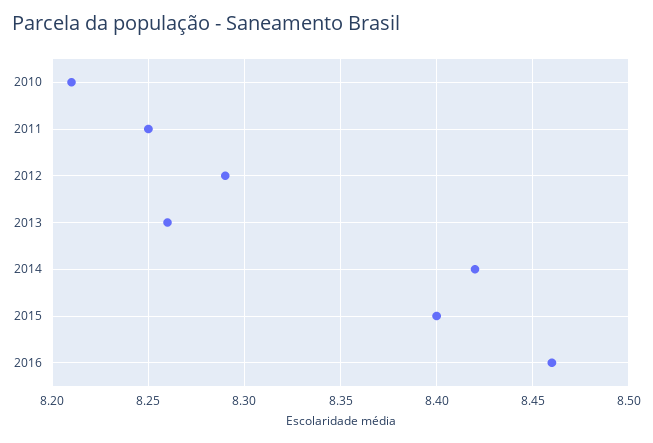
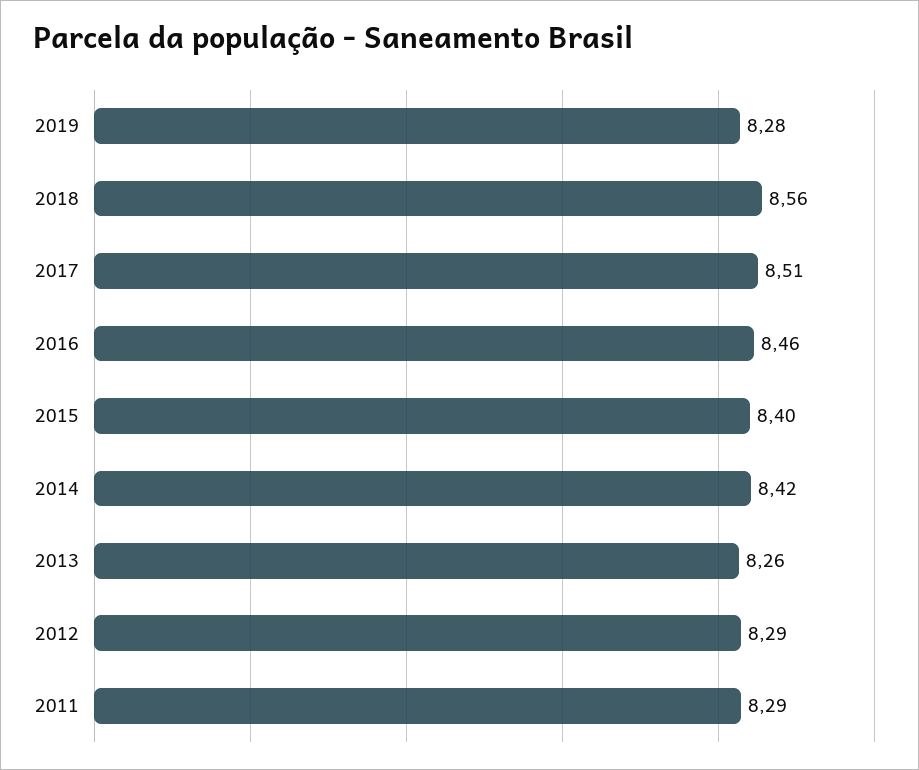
2010: 8.21 -> none
2011: 8.25 -> 8.29
2019: none -> 8.28
2018: none -> 8.56
2017: none -> 8.51

